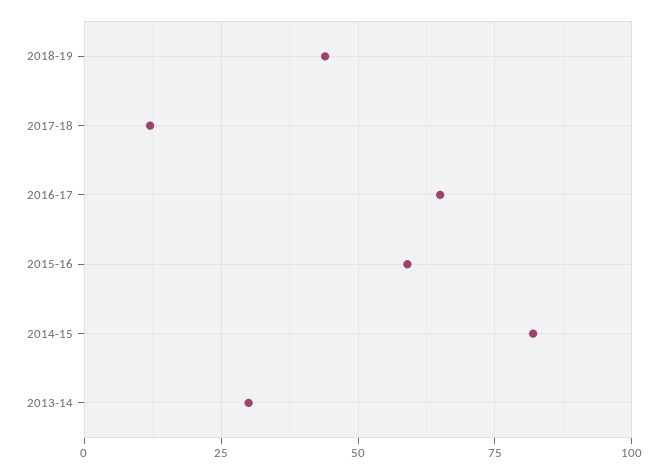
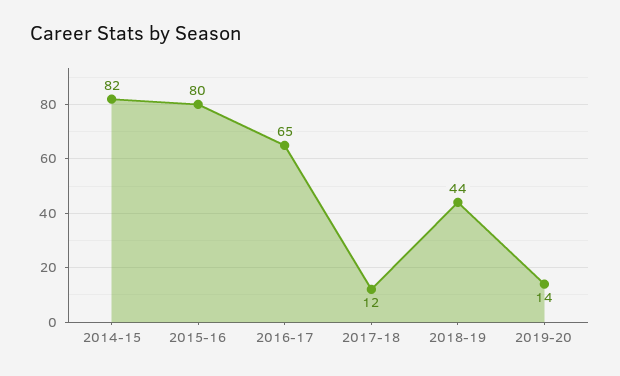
2015-16: 60 -> 80
2013-14: 30 -> none
2019-20: none -> 14

